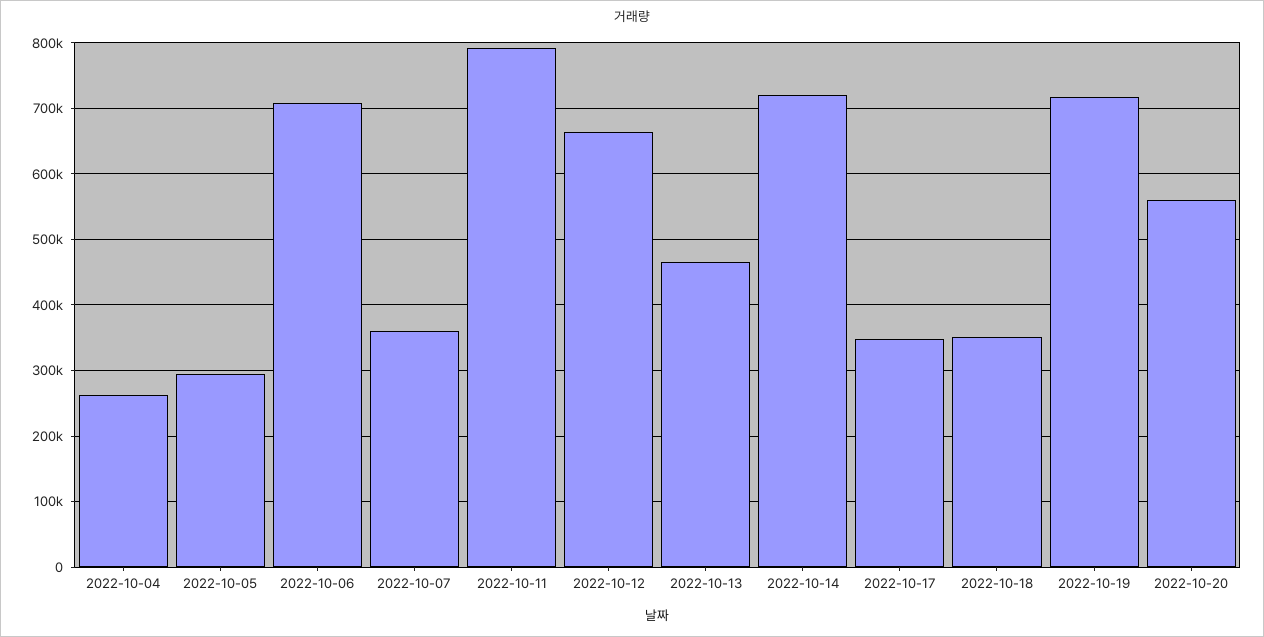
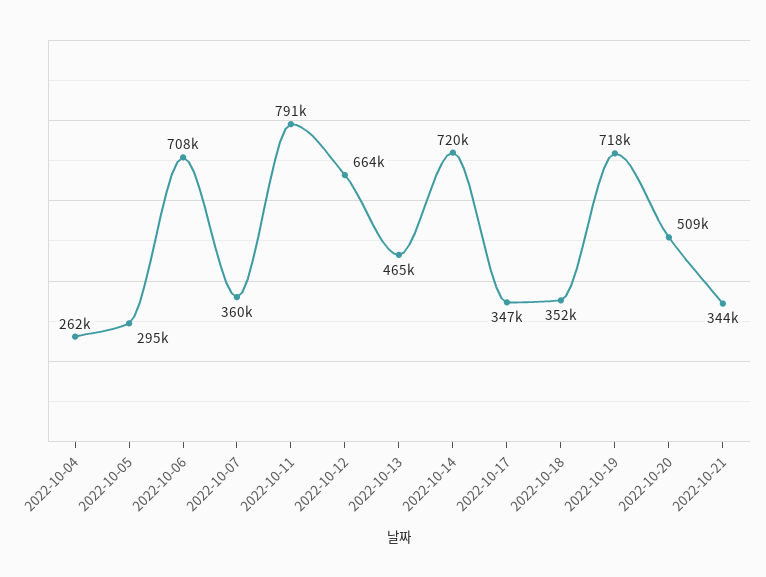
2022-10-20: 560000 -> 509000
2022-10-21: none -> 344000

